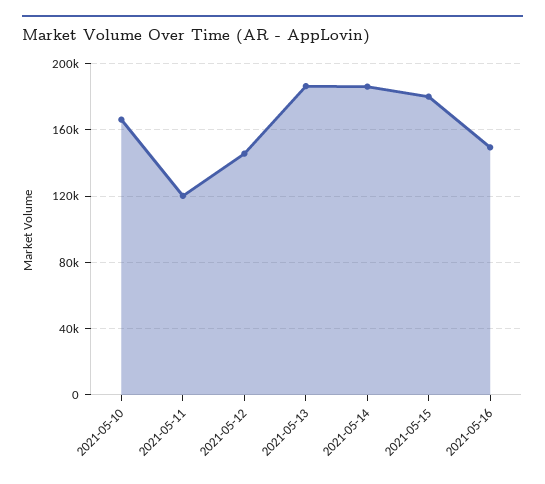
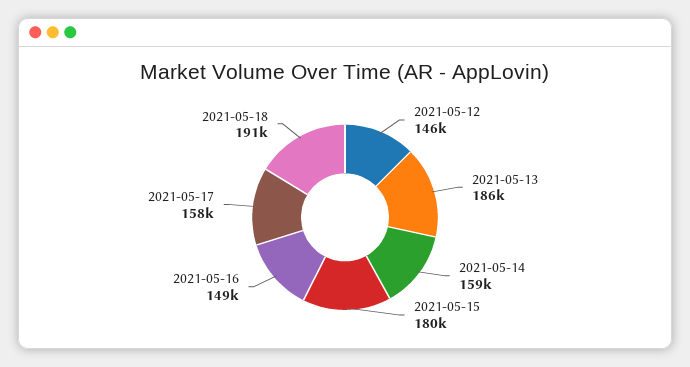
2021-05-10: 165000 -> none
2021-05-11: 120000 -> none
2021-05-14: 185000 -> 159000
2021-05-17: none -> 158000
2021-05-18: none -> 191000

